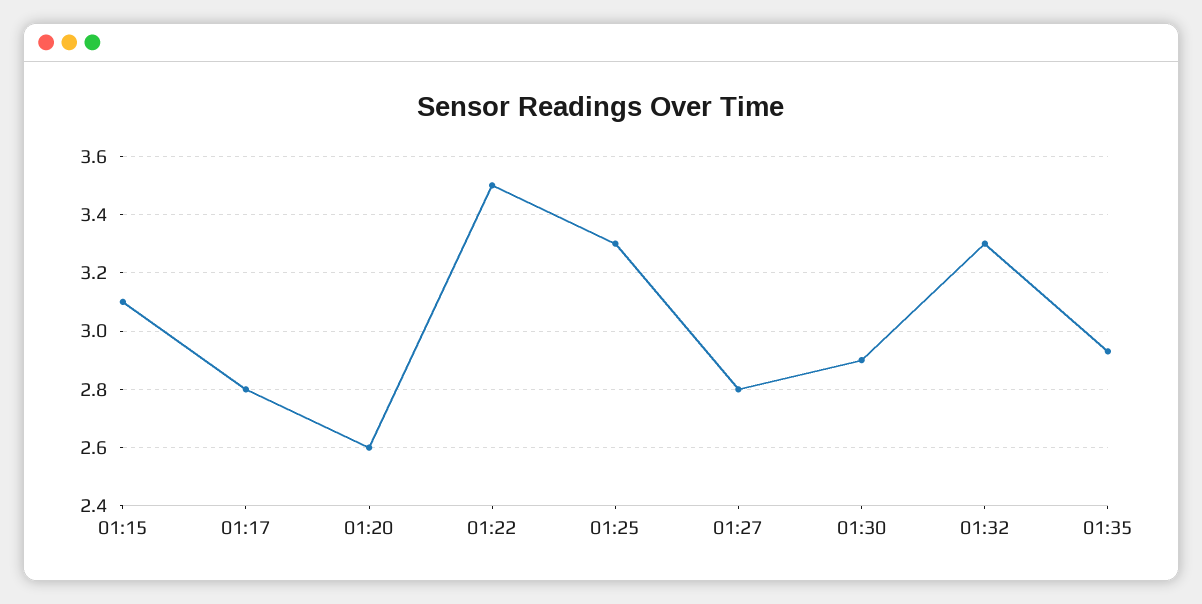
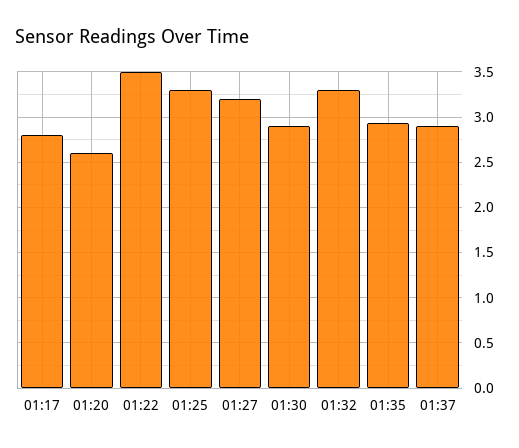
01:15: 3.1 -> none
01:27: 2.8 -> 3.2
01:37: none -> 2.9

